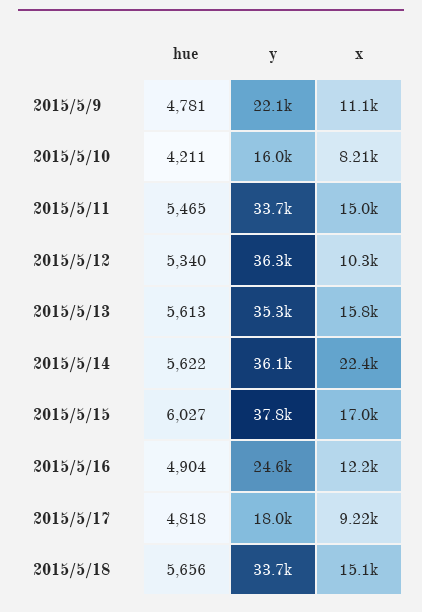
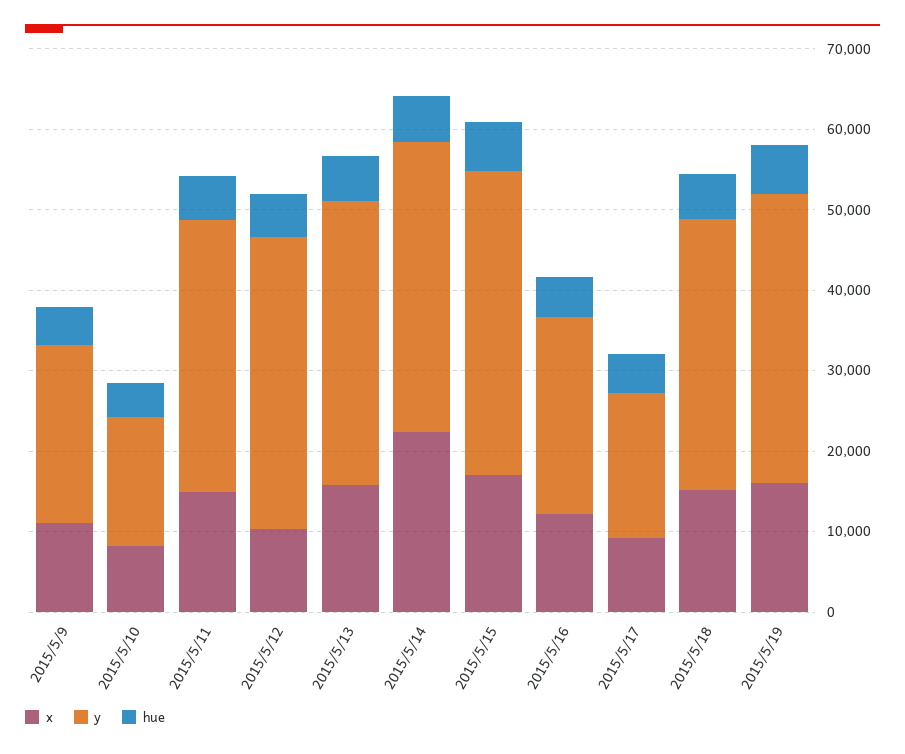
x, 2015/5/19: none -> 16000
y, 2015/5/19: none -> 36000
hue, 2015/5/19: none -> 6000

